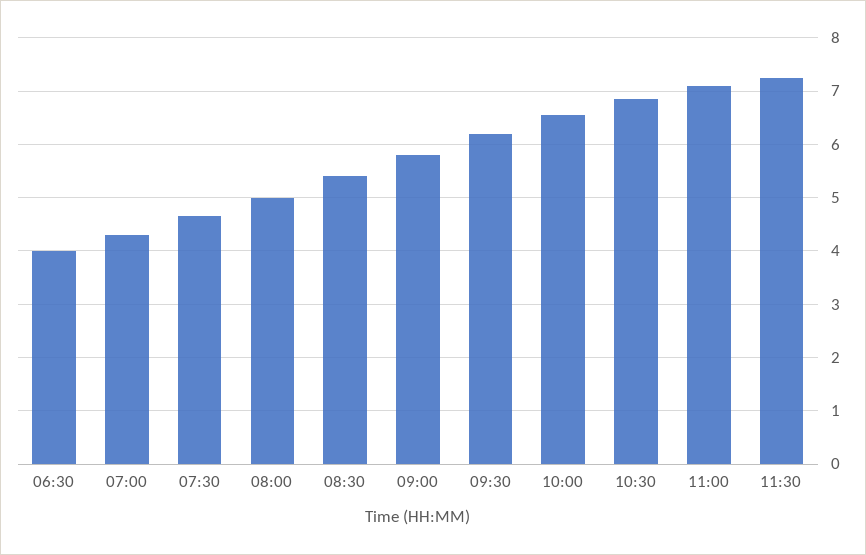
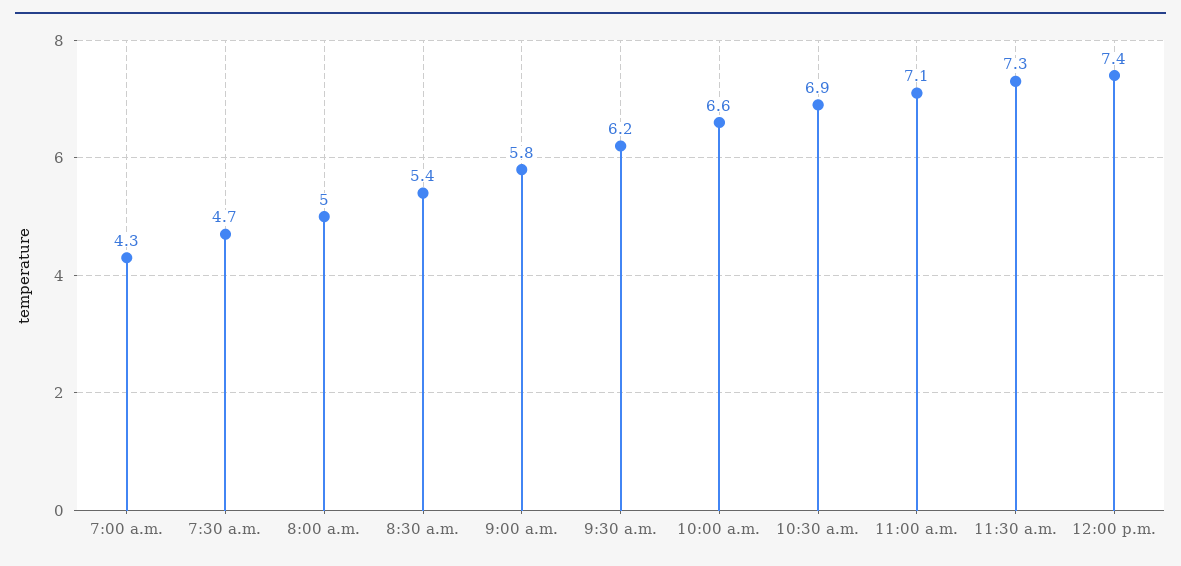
06:30: 4 -> none
12:00 p.m.: none -> 7.4

